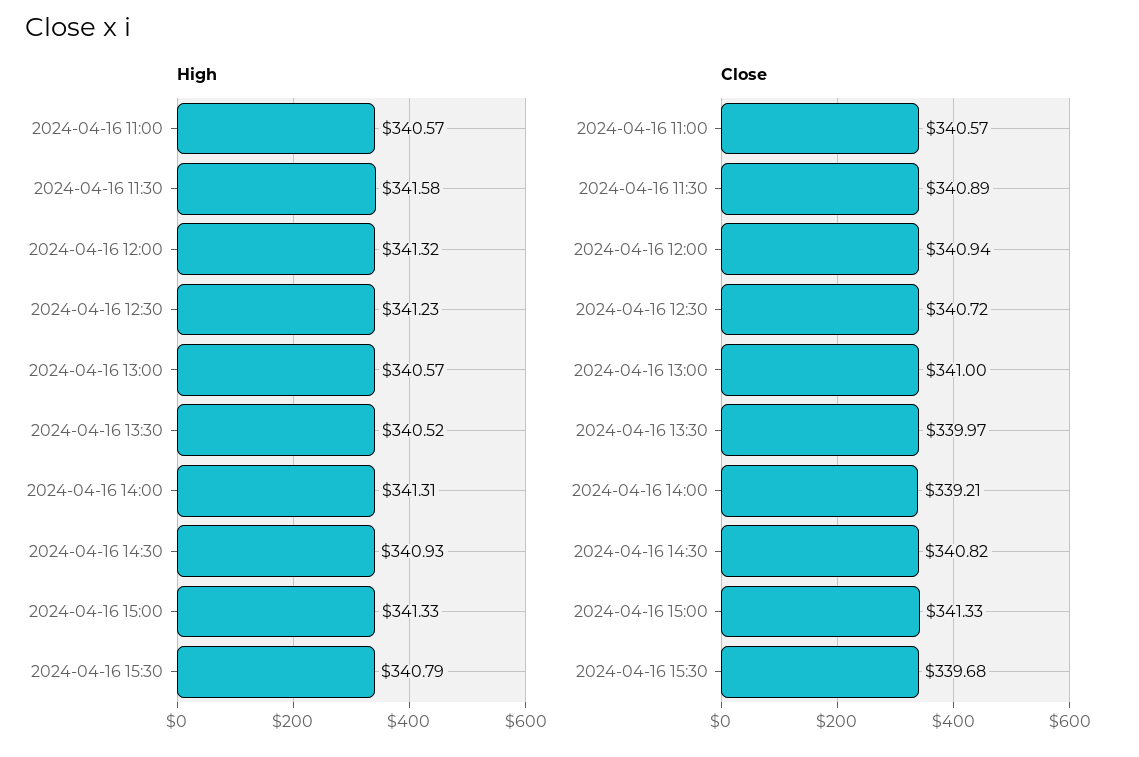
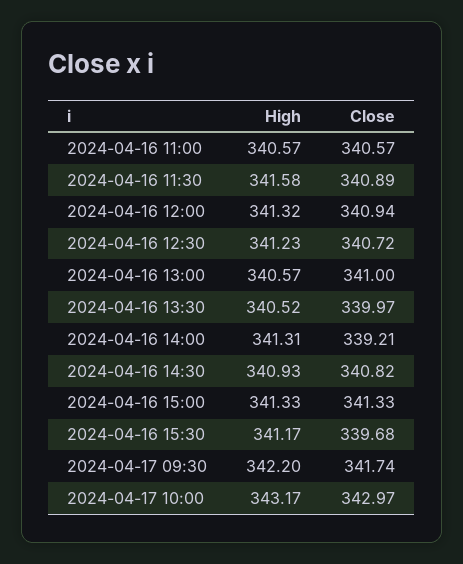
High, 2024-04-16 15:30: 340.79 -> 341.17
High, 2024-04-17 09:30: none -> 342.2
Close, 2024-04-17 09:30: none -> 341.74
High, 2024-04-17 10:00: none -> 343.17
Close, 2024-04-17 10:00: none -> 342.97

